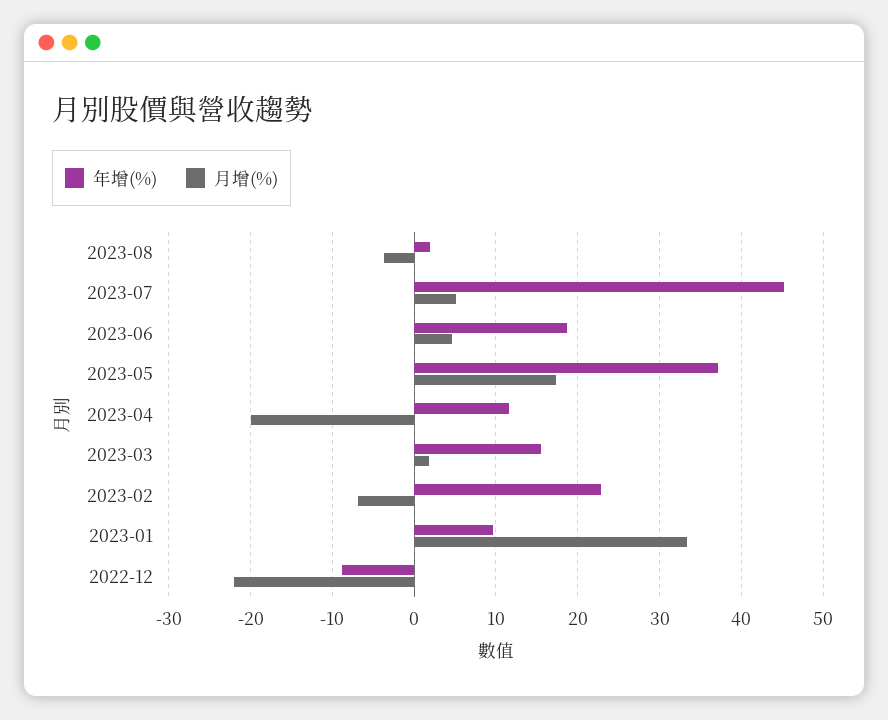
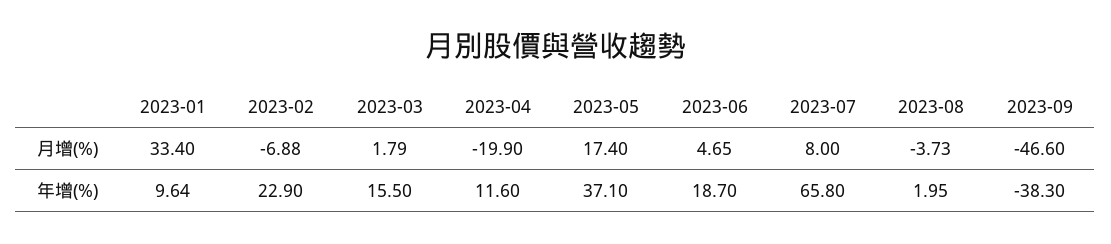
年增(%), 2023-07: 45 -> 65.8
月增(%), 2023-07: 5 -> 8
年增(%), 2022-12: -9 -> none
月增(%), 2022-12: -22 -> none
月增(%), 2023-09: none -> -46.6
年增(%), 2023-09: none -> -38.3

